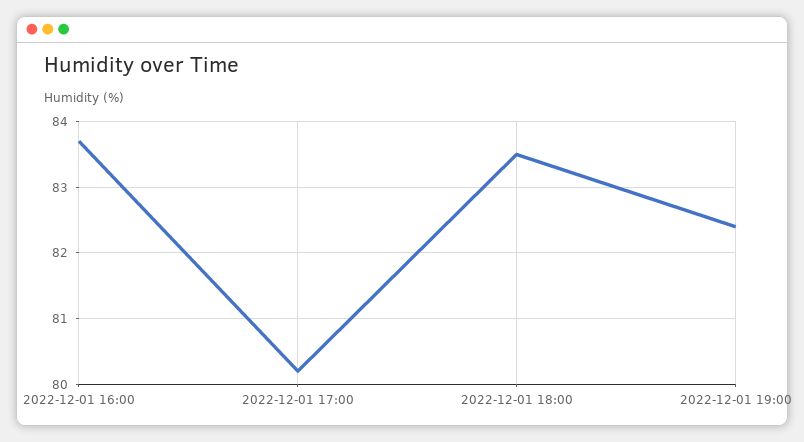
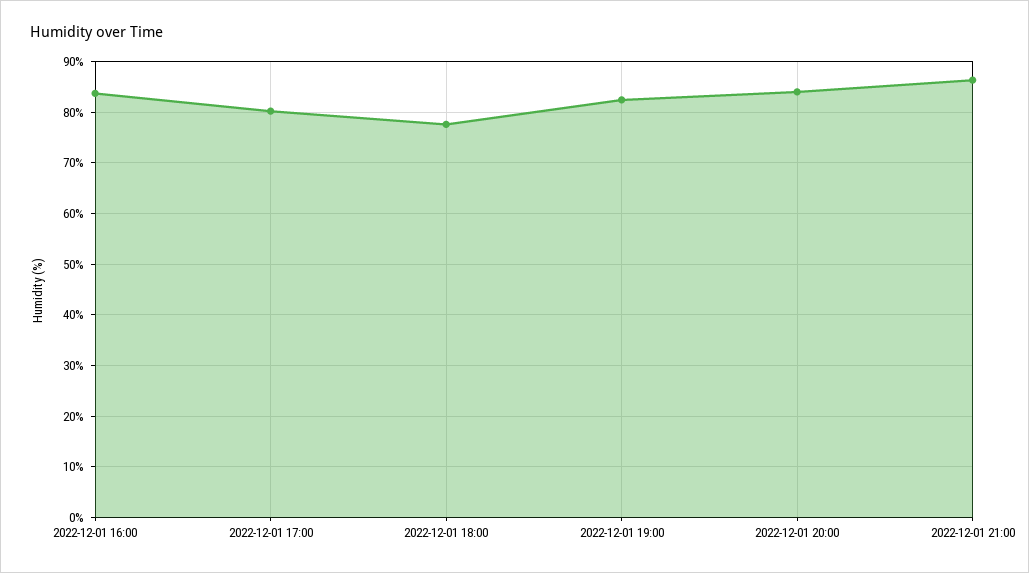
2022-12-01 18:00: 83.5 -> 78
2022-12-01 20:00: none -> 84
2022-12-01 21:00: none -> 86

